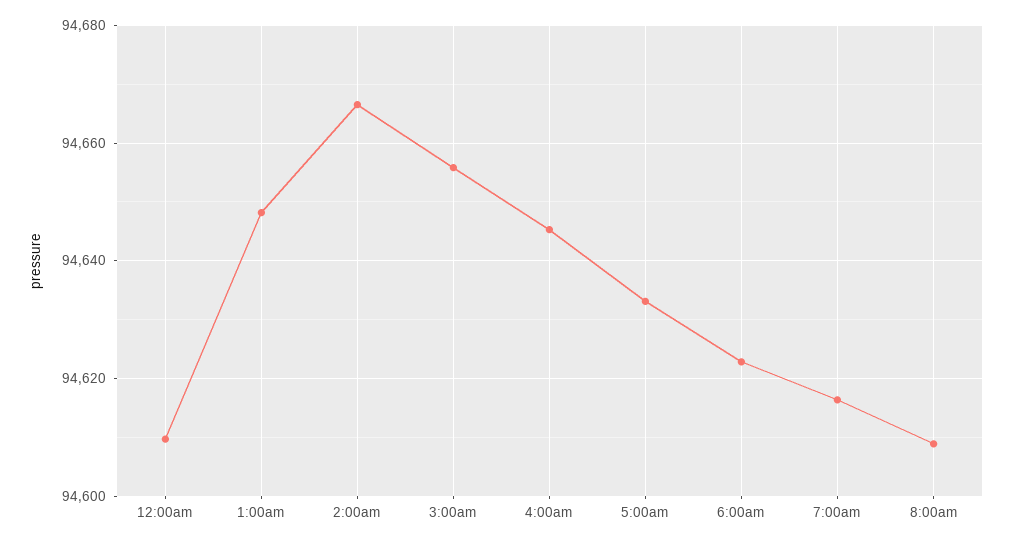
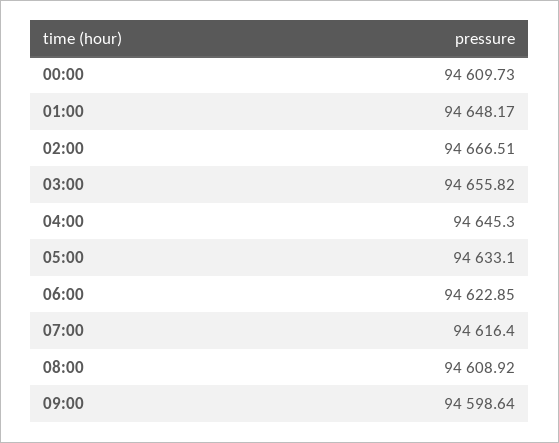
09:00: none -> 94598.64

